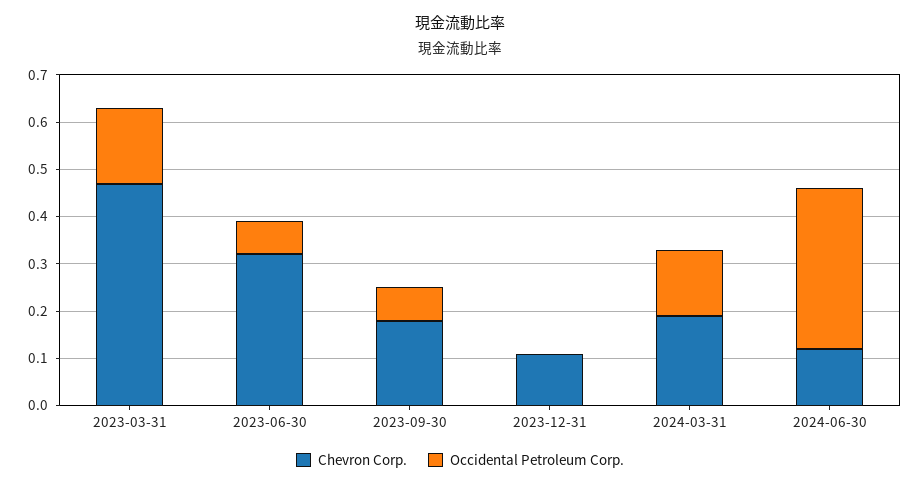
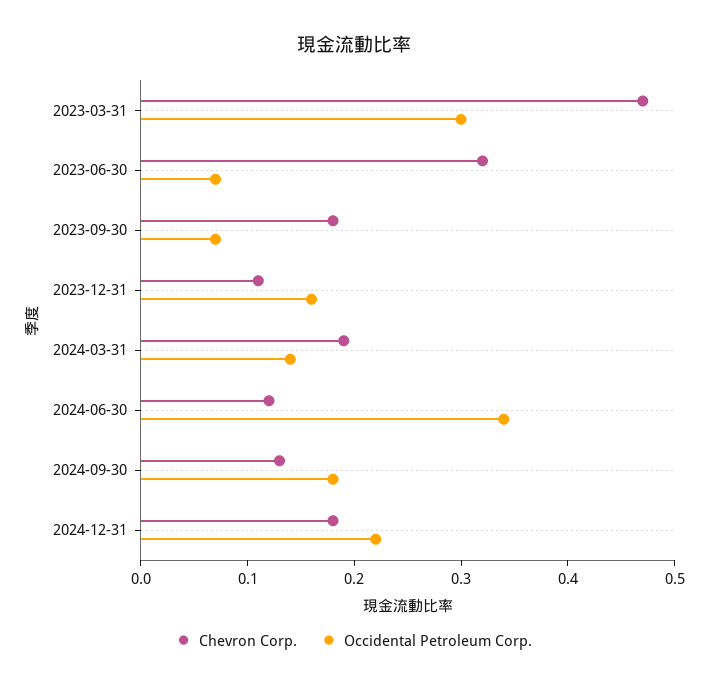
Occidental Petroleum Corp., 2023-03-31: 0.15 -> 0.3
Occidental Petroleum Corp., 2023-12-31: 0 -> 0.16
Chevron Corp., 2024-09-30: none -> 0.13
Occidental Petroleum Corp., 2024-09-30: none -> 0.18
Chevron Corp., 2024-12-31: none -> 0.18
Occidental Petroleum Corp., 2024-12-31: none -> 0.22

